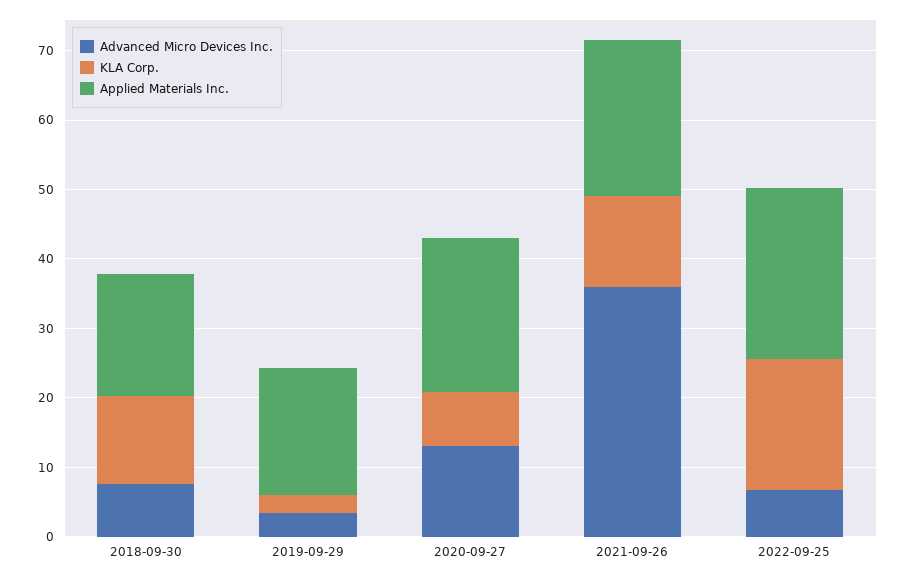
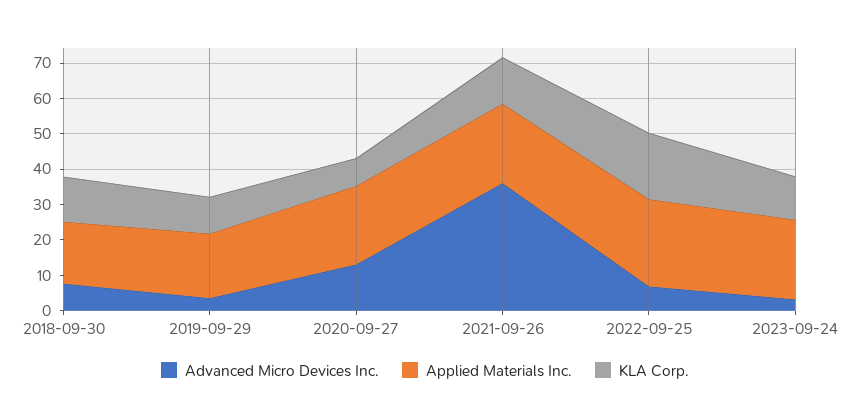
KLA Corp., 2019-09-29: 2 -> 10
Advanced Micro Devices Inc., 2023-09-24: none -> 2.5
Applied Materials Inc., 2023-09-24: none -> 22.5
KLA Corp., 2023-09-24: none -> 12.5

